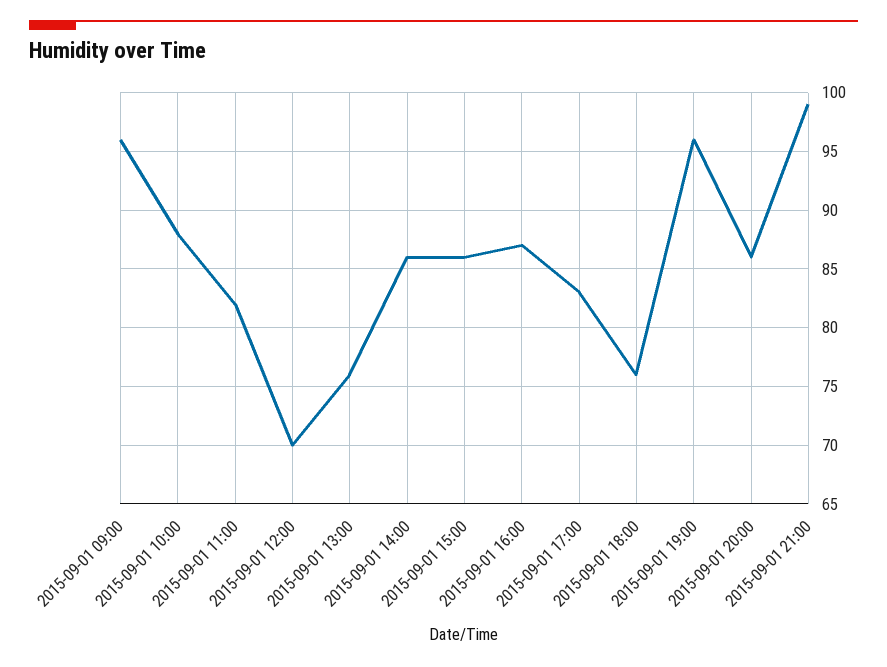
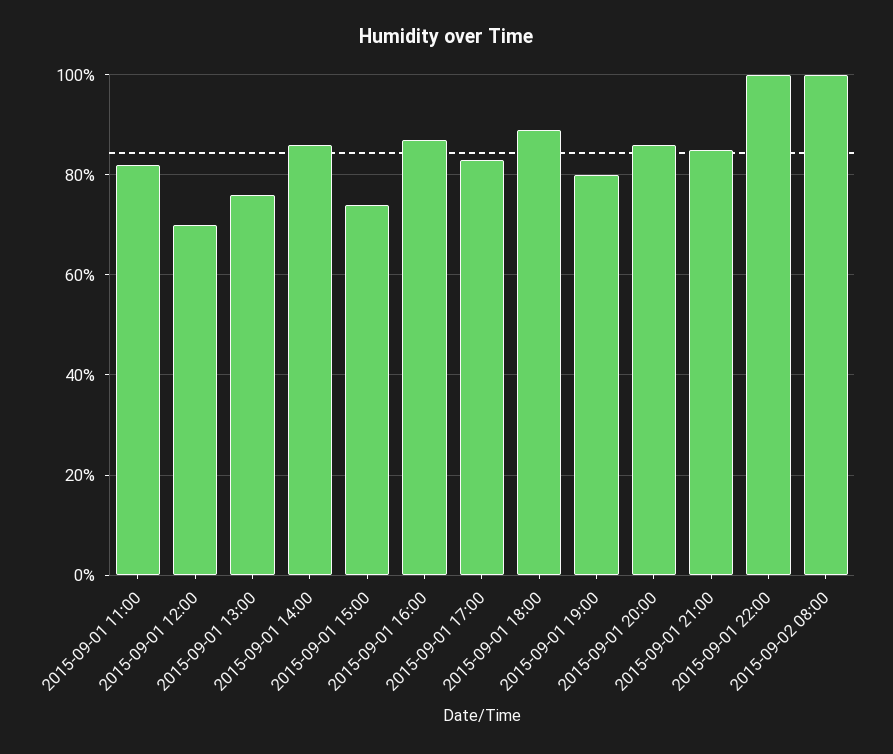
2015-09-01 09:00: 96 -> none
2015-09-01 10:00: 88 -> none
2015-09-01 15:00: 86 -> 75
2015-09-01 18:00: 76 -> 90
2015-09-01 19:00: 96 -> 80
2015-09-01 21:00: 99 -> 85
2015-09-01 22:00: none -> 100
2015-09-02 08:00: none -> 100

